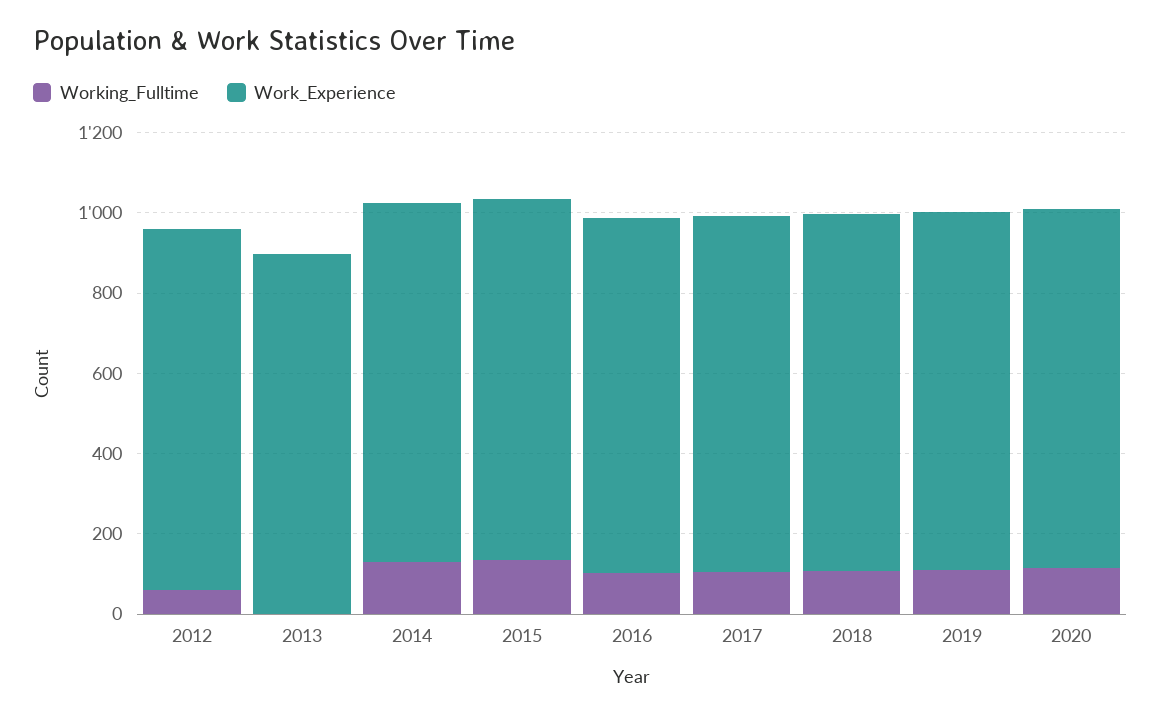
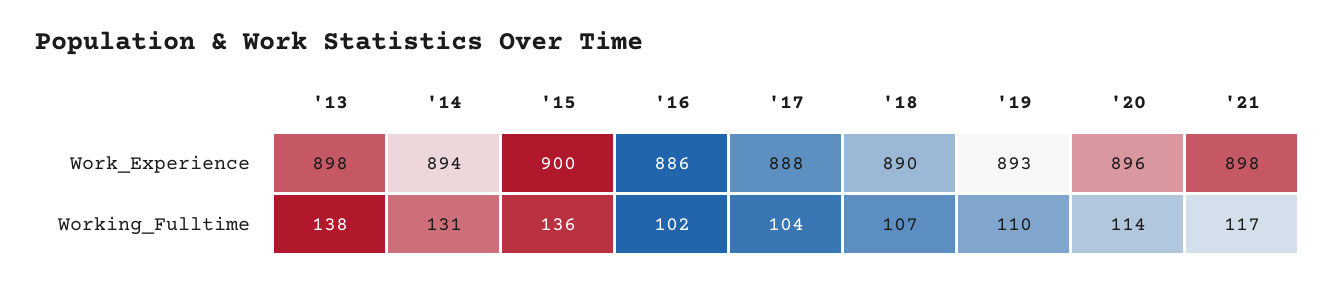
Working_Fulltime, 2012: 50 -> none
Work_Experience, 2012: 900 -> none
Working_Fulltime, 2013: 0 -> 138
Work_Experience, '21: none -> 898
Working_Fulltime, '21: none -> 117

